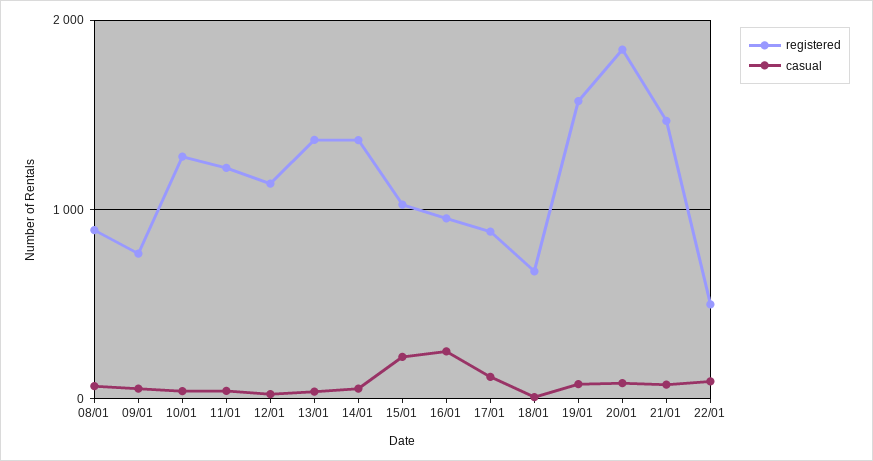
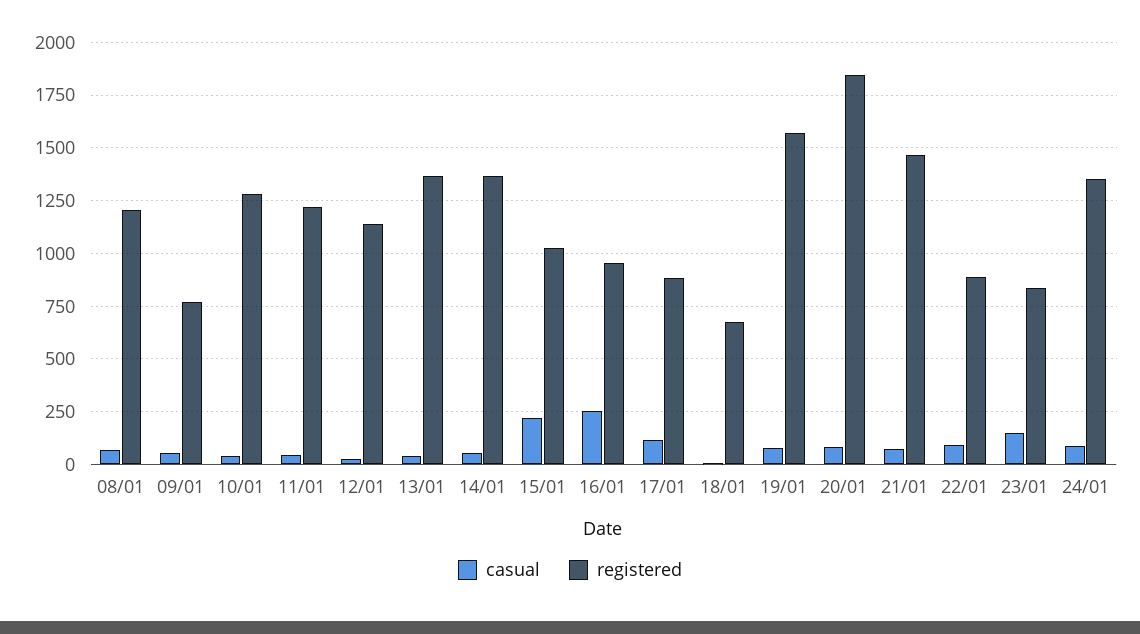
registered, 08/01: 900 -> 1200
registered, 22/01: 500 -> 900
casual, 23/01: none -> 150
registered, 23/01: none -> 850
casual, 24/01: none -> 100
registered, 24/01: none -> 1350

